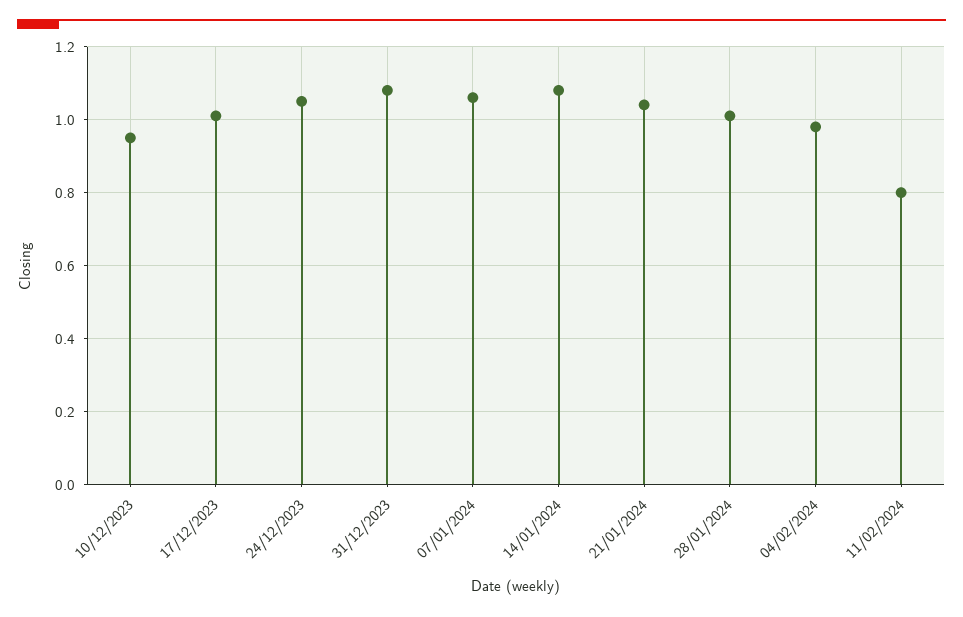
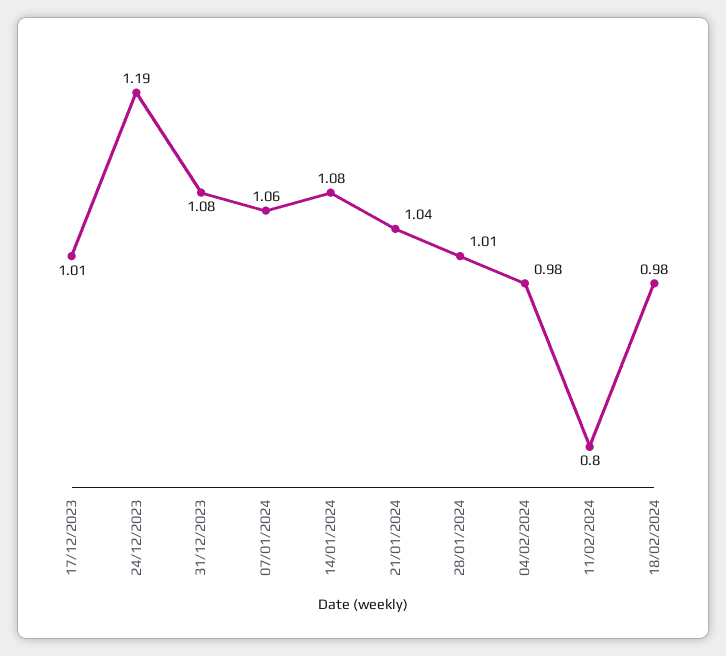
10/12/2023: 0.95 -> none
24/12/2023: 1.05 -> 1.19
18/02/2024: none -> 0.98

